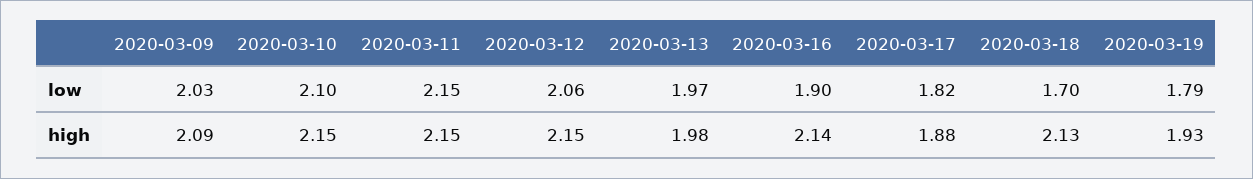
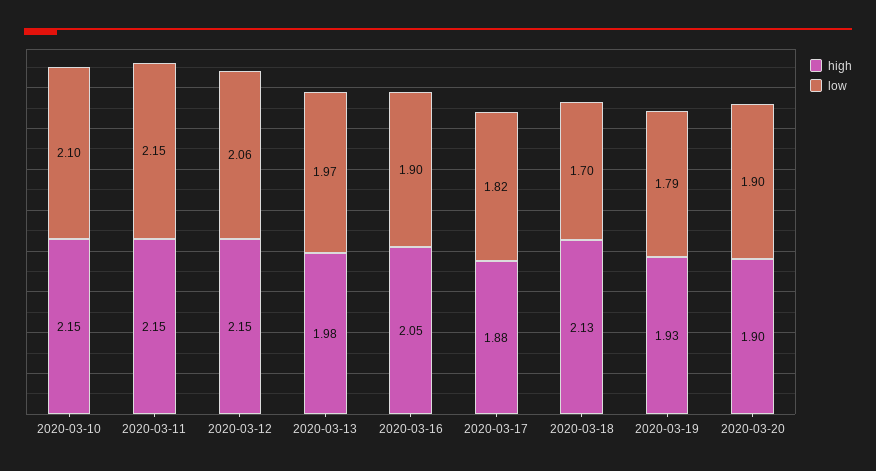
low, 2020-03-09: 2.03 -> none
high, 2020-03-09: 2.09 -> none
high, 2020-03-16: 2.14 -> 2.05
high, 2020-03-20: none -> 1.9
low, 2020-03-20: none -> 1.9

